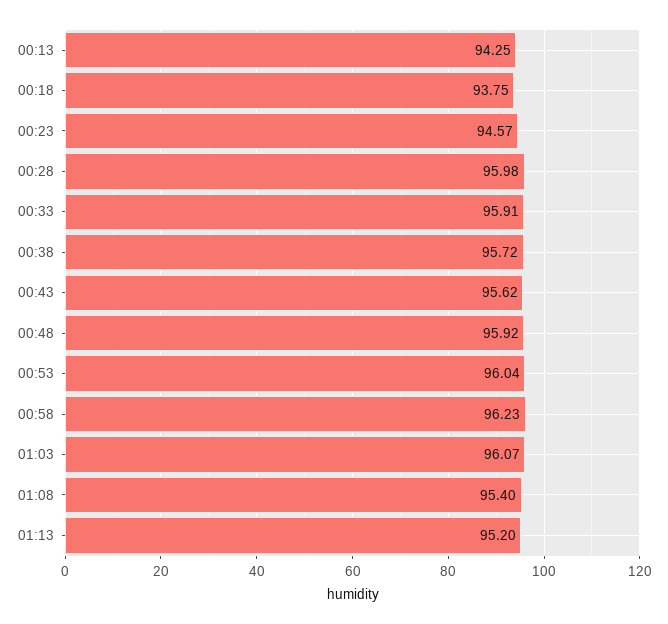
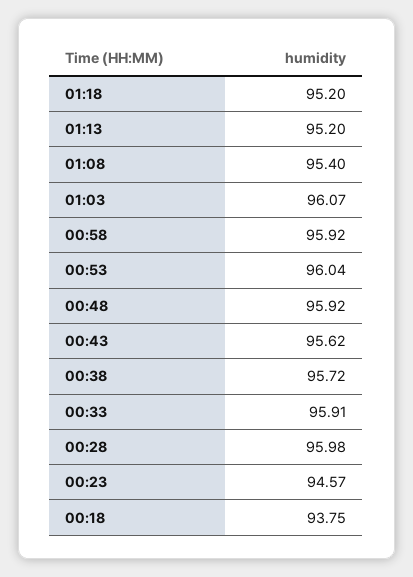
00:13: 94.25 -> none
00:58: 96.23 -> 95.92
01:18: none -> 95.2

